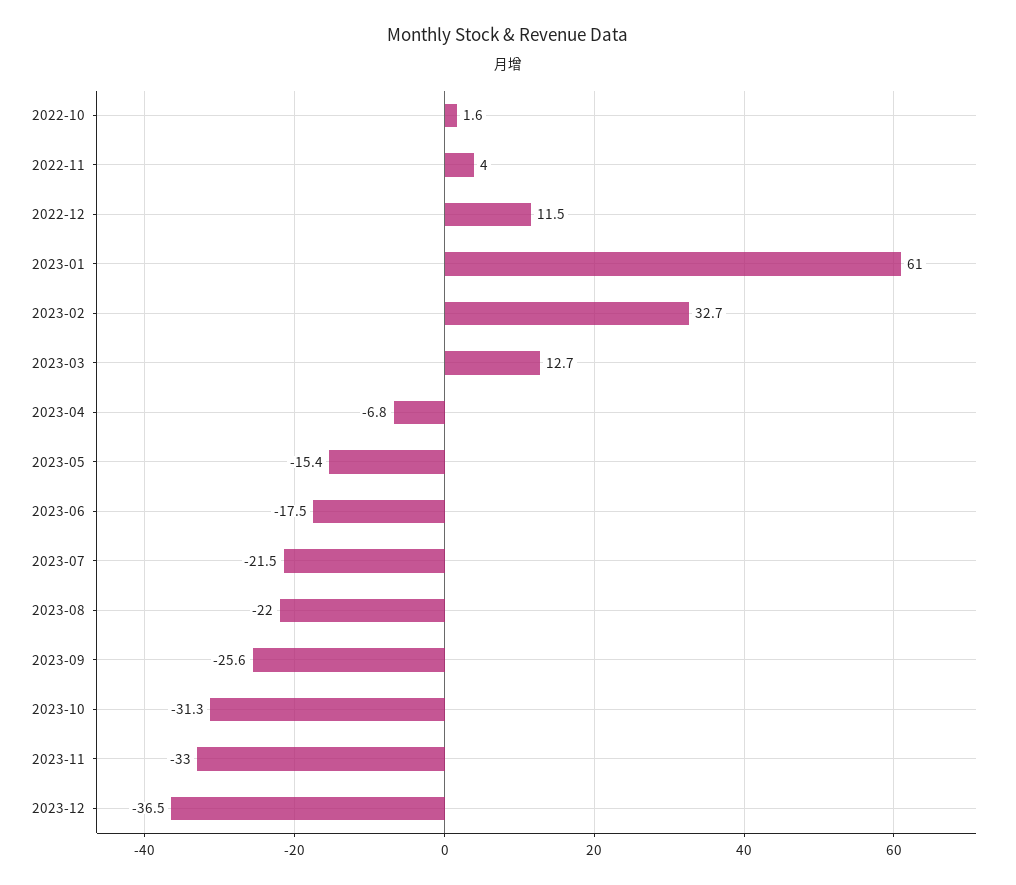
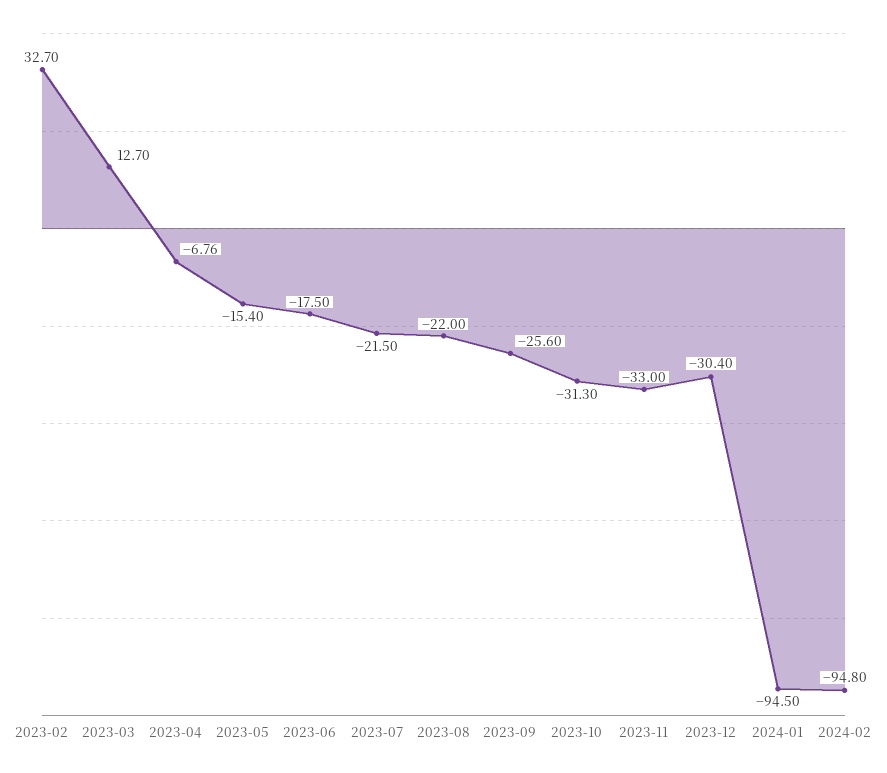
2022-10: 1.6 -> none
2022-11: 4 -> none
2022-12: 11.5 -> none
2023-01: 61 -> none
2023-12: -36.5 -> -30.4
2024-01: none -> -94.5
2024-02: none -> -94.8

